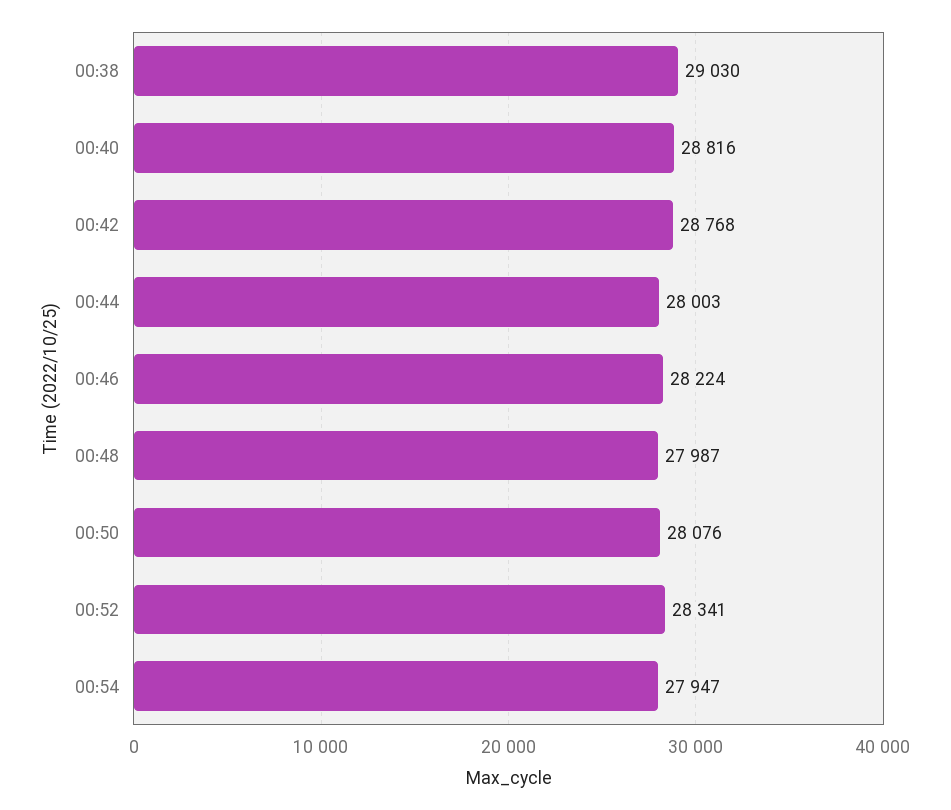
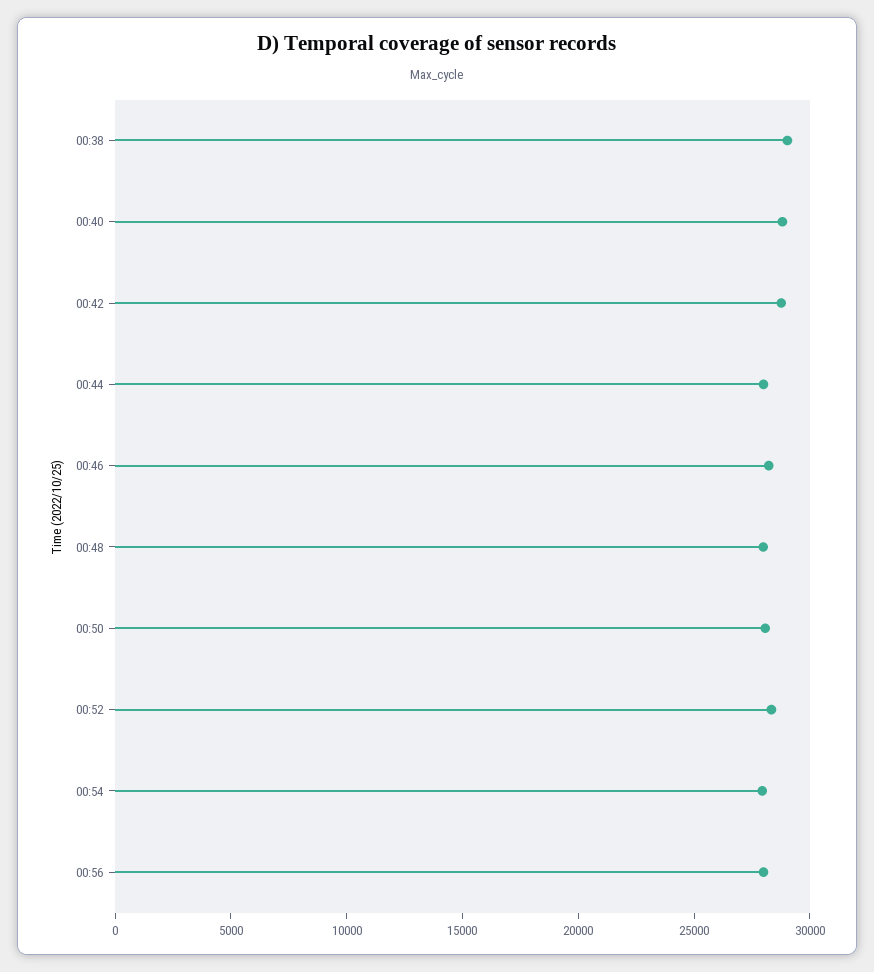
00:56: none -> 28000

